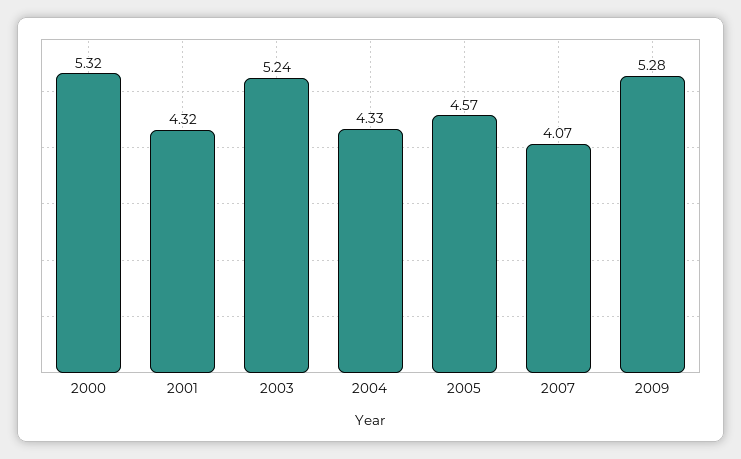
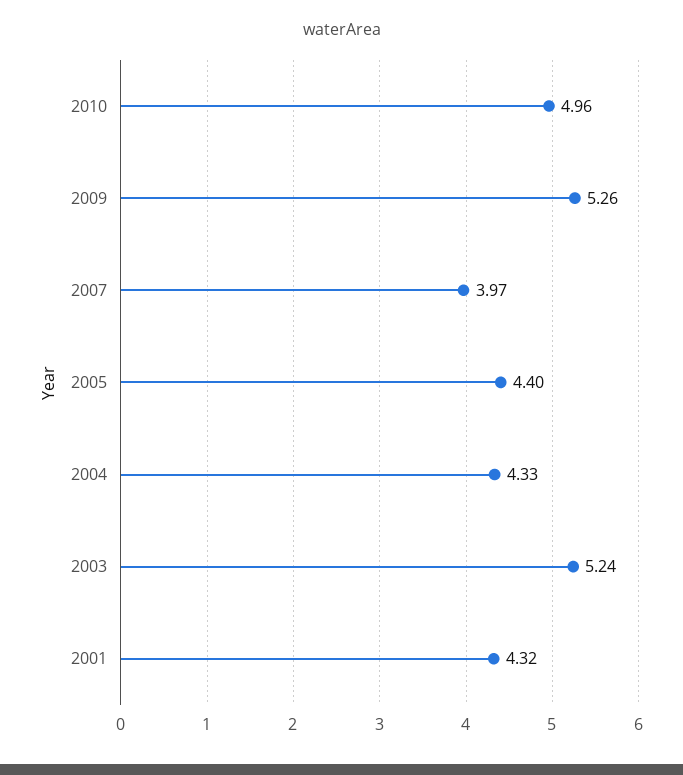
2000: 5.32 -> none
2005: 4.57 -> 4.4
2007: 4.07 -> 3.97
2009: 5.28 -> 5.26
2010: none -> 4.96

